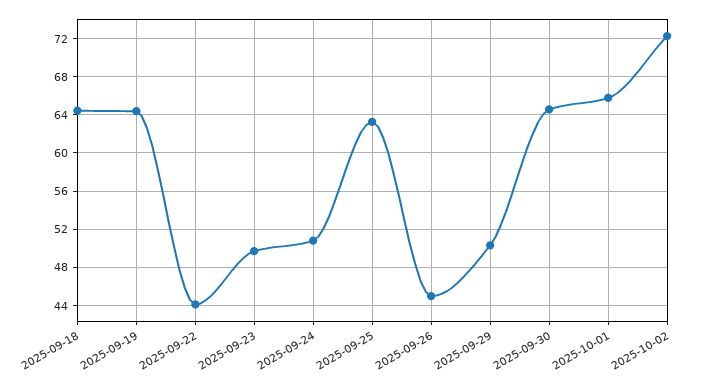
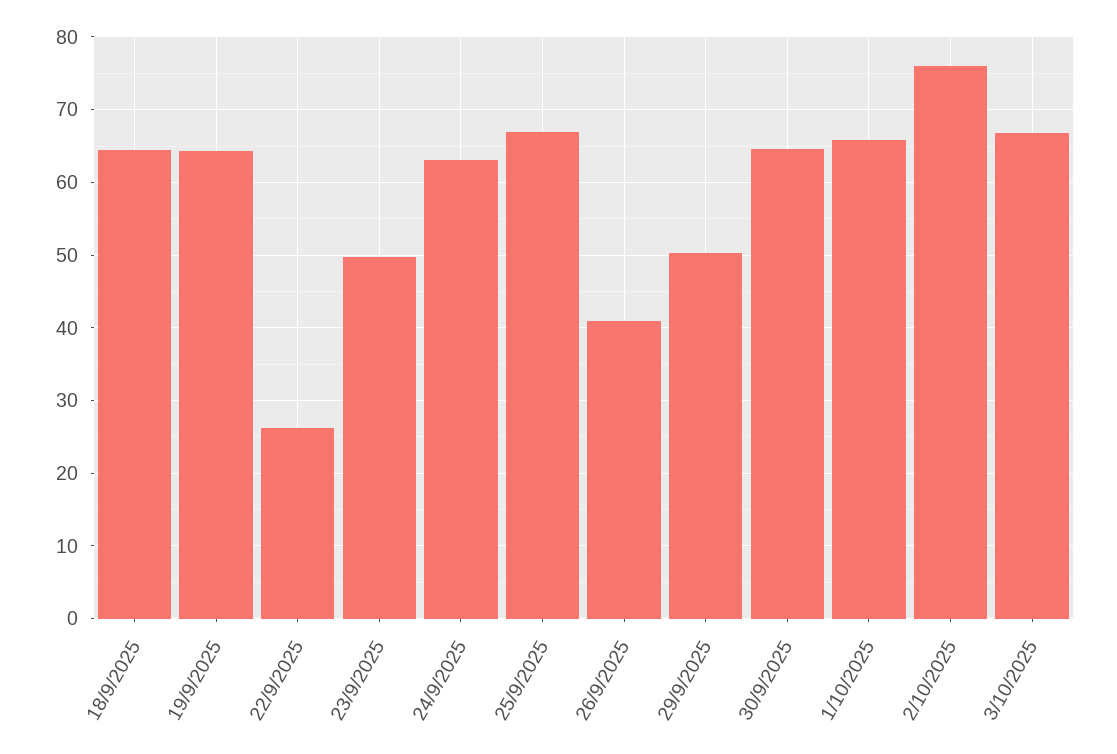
2025-09-22: 44 -> 26
2025-09-24: 51 -> 63
2025-09-25: 63 -> 67
2025-09-26: 45 -> 41
2025-10-02: 72 -> 76
3/10/2025: none -> 67

